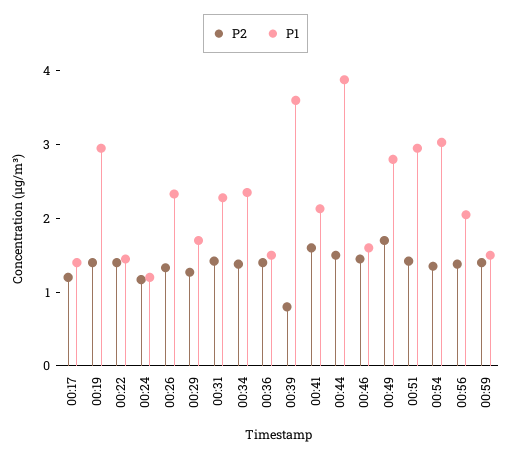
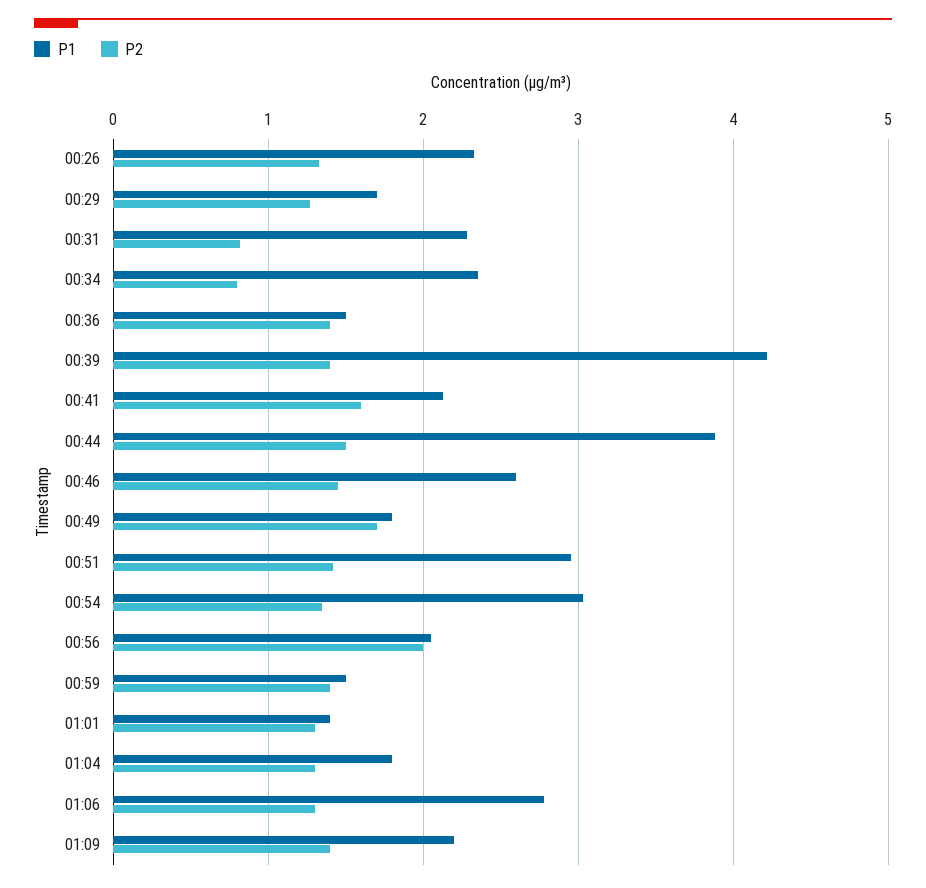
P2, 00:17: 1.2 -> none
P1, 00:17: 1.4 -> none
P2, 00:19: 1.4 -> none
P1, 00:19: 3 -> none
P2, 00:22: 1.4 -> none
P1, 00:22: 1.4 -> none
P2, 00:24: 1.2 -> none
P1, 00:24: 1.2 -> none
P2, 00:31: 1.4 -> 0.8
P2, 00:34: 1.4 -> 0.8
P2, 00:39: 0.8 -> 1.4
P1, 00:39: 3.6 -> 4.2
P1, 00:46: 1.6 -> 2.6
P1, 00:49: 2.8 -> 1.8
P2, 00:56: 1.4 -> 2
P1, 01:01: none -> 1.4
P2, 01:01: none -> 1.3
P1, 01:04: none -> 1.8
P2, 01:04: none -> 1.3
P1, 01:06: none -> 2.8
P2, 01:06: none -> 1.3
P1, 01:09: none -> 2.2
P2, 01:09: none -> 1.4

